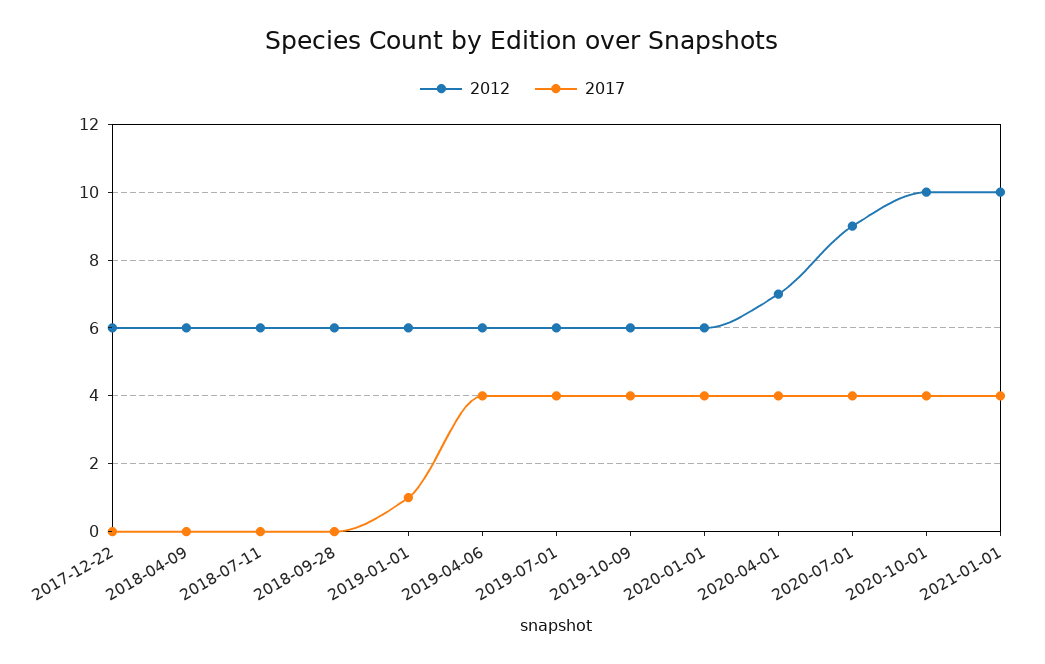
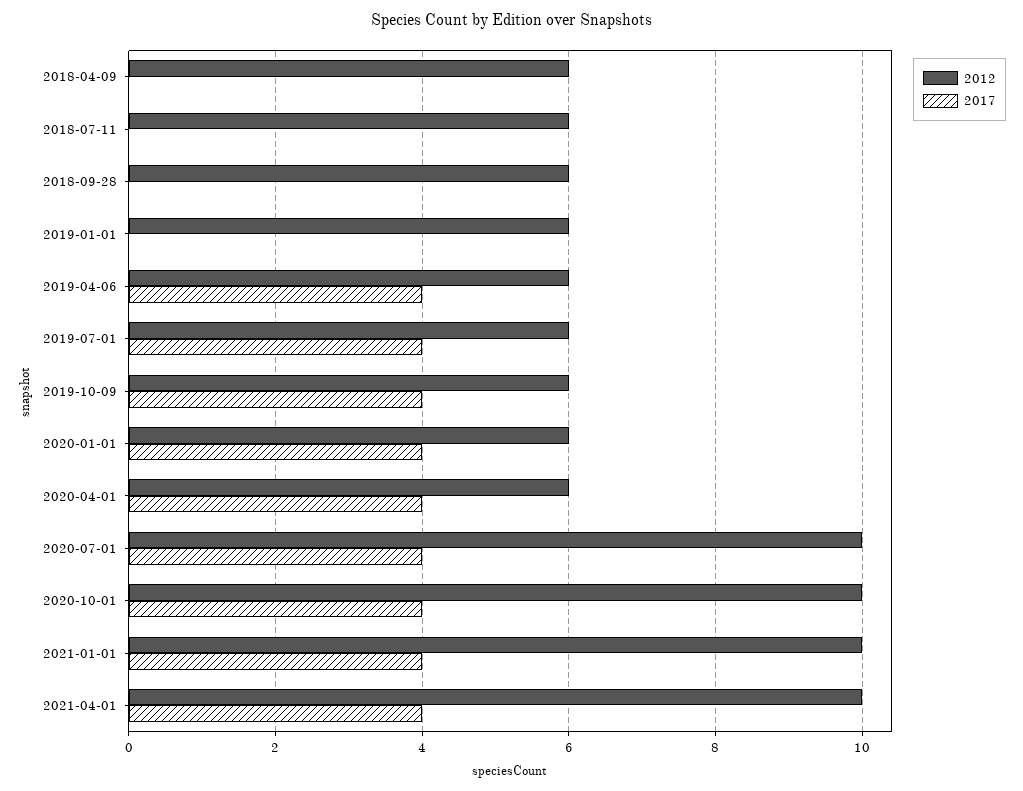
2012, 2017-12-22: 6 -> none
2017, 2017-12-22: 0 -> none
2017, 2019-01-01: 1 -> 0
2012, 2020-04-01: 7 -> 6
2012, 2020-07-01: 9 -> 10
2012, 2021-04-01: none -> 10
2017, 2021-04-01: none -> 4

